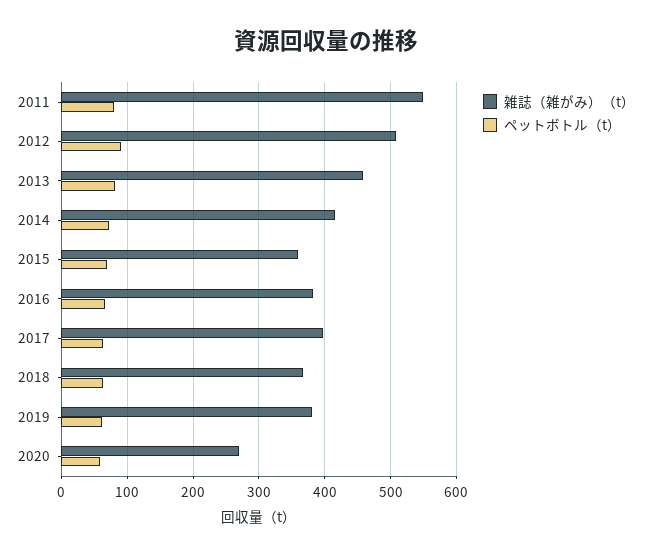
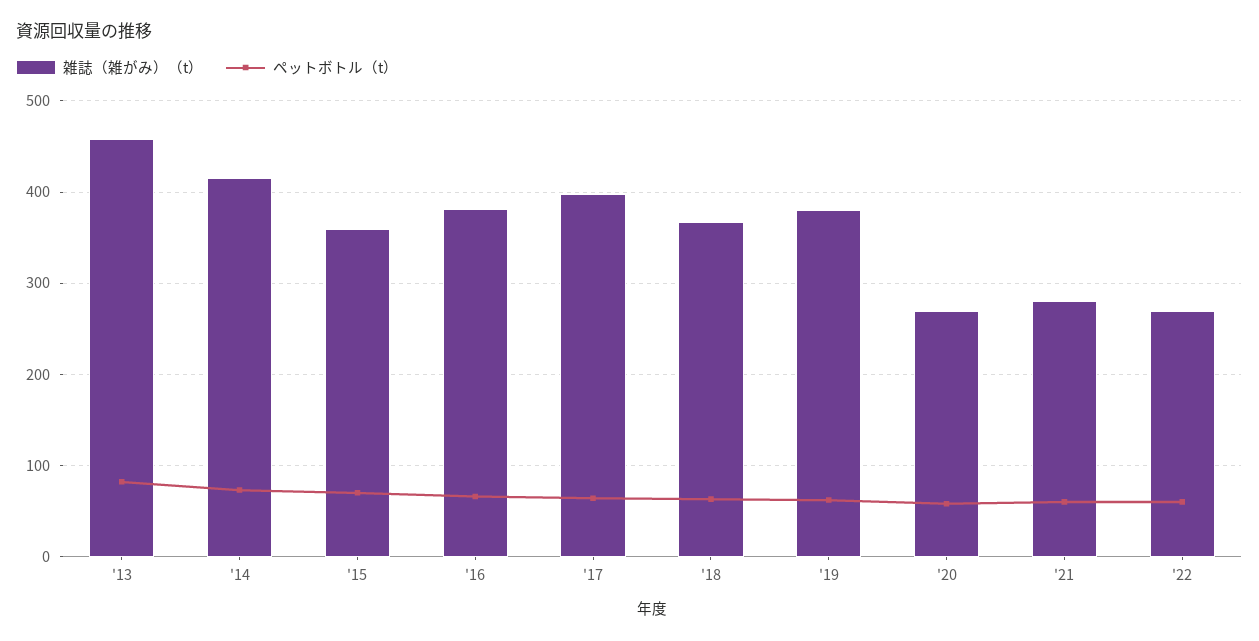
雑誌（雑がみ）（t）, 2011: 550 -> none
ペットボトル（t）, 2011: 80 -> none
雑誌（雑がみ）（t）, 2012: 510 -> none
ペットボトル（t）, 2012: 90 -> none
雑誌（雑がみ）（t）, '21: none -> 280
ペットボトル（t）, '21: none -> 60
雑誌（雑がみ）（t）, '22: none -> 270
ペットボトル（t）, '22: none -> 60

